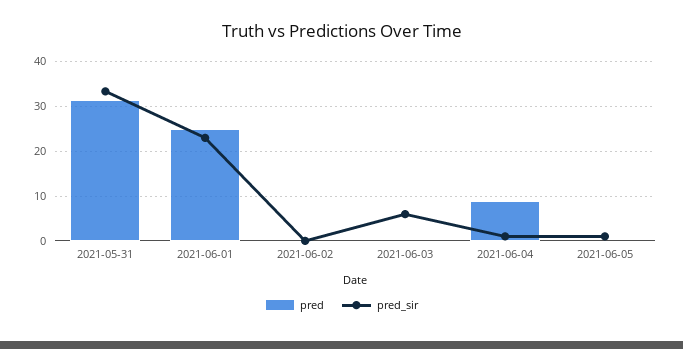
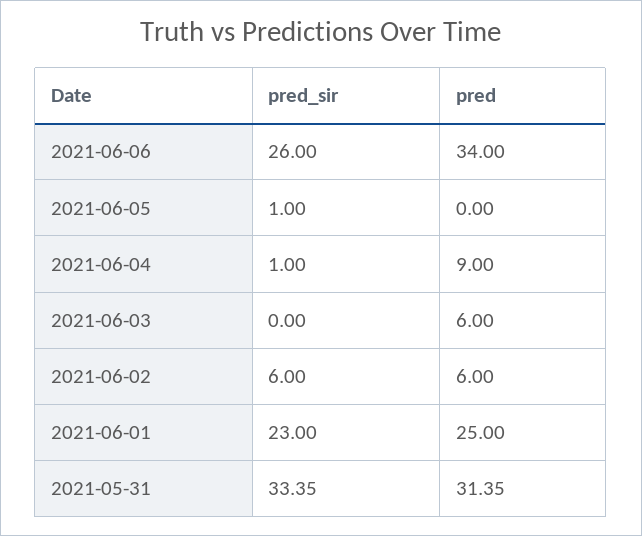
pred, 2021-06-02: 0 -> 6
pred_sir, 2021-06-02: 0 -> 6
pred, 2021-06-03: 0 -> 6
pred_sir, 2021-06-03: 6 -> 0
pred_sir, 2021-06-06: none -> 26
pred, 2021-06-06: none -> 34

